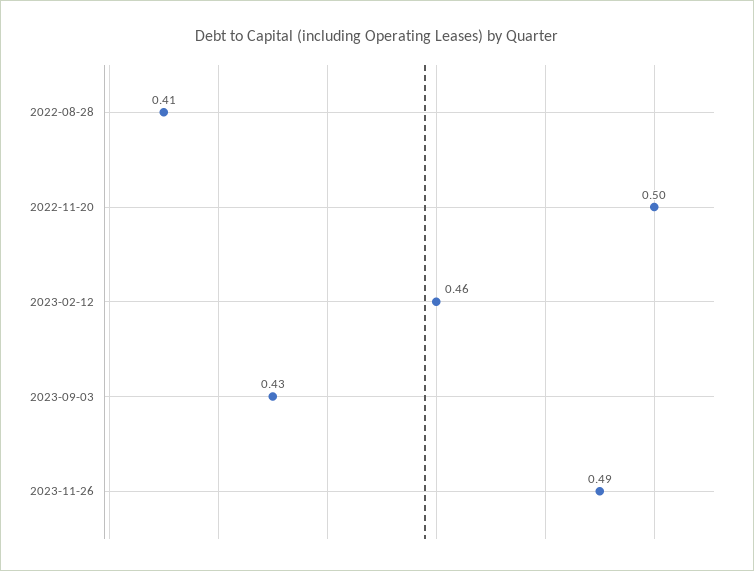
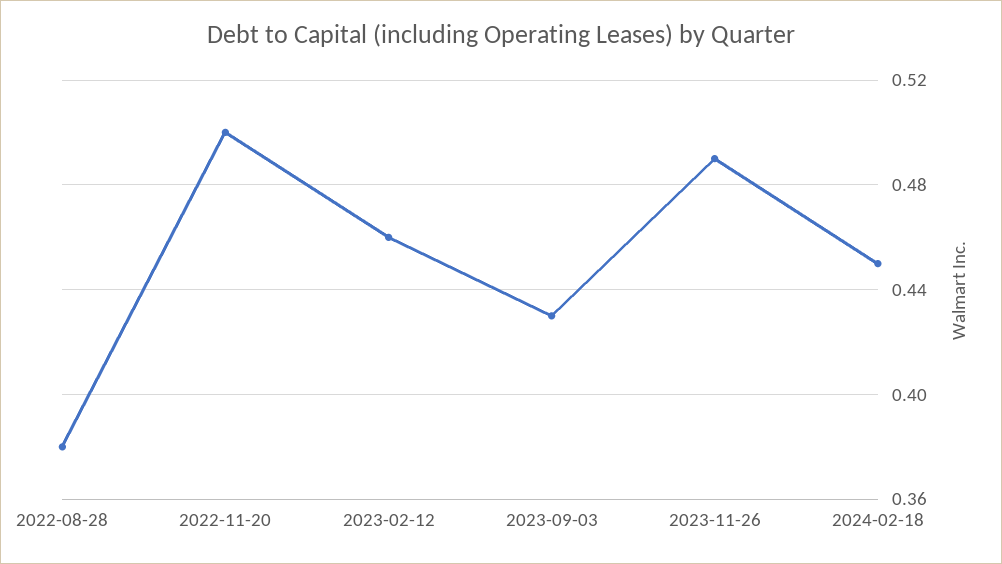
2022-08-28: 0.41 -> 0.38
2024-02-18: none -> 0.45

